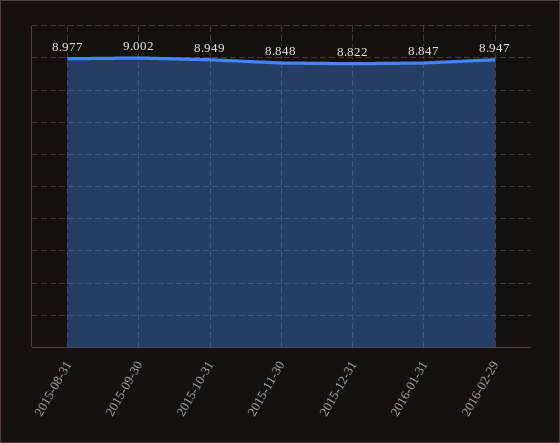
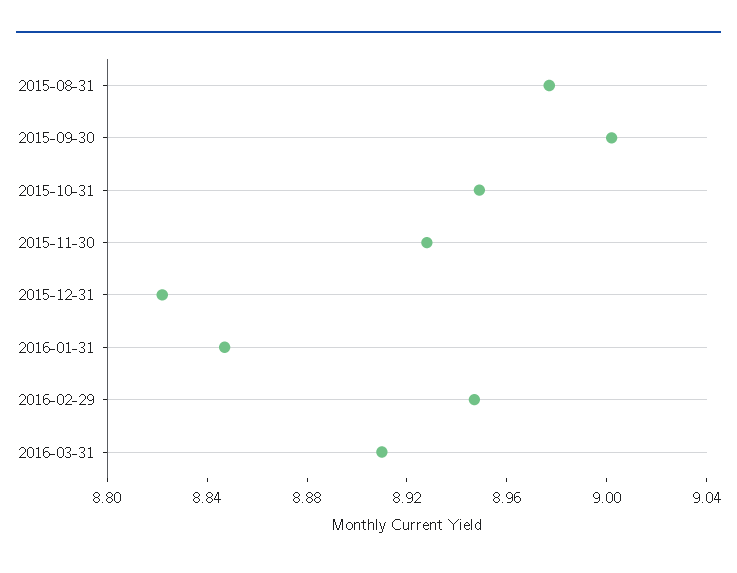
2015-11-30: 8.848 -> 8.93
2016-03-31: none -> 8.91

